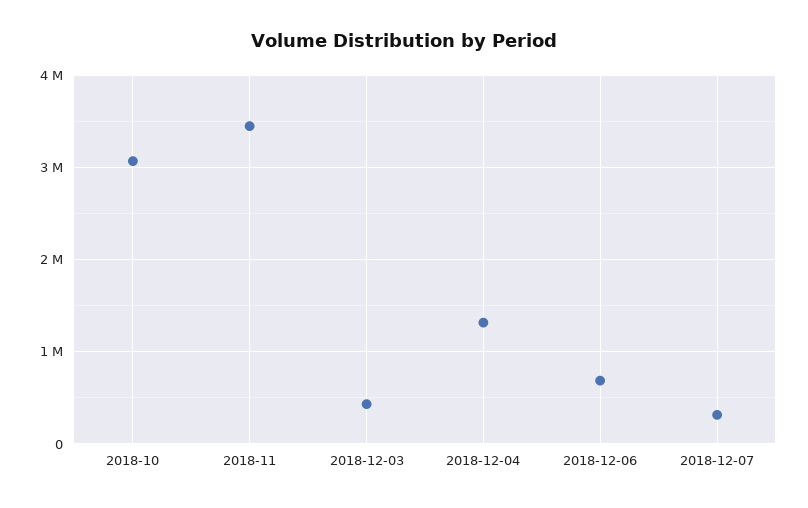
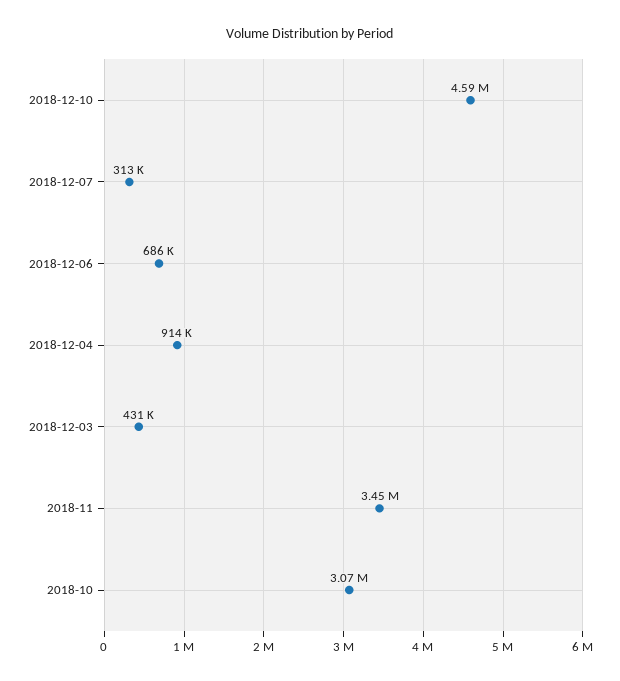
2018-12-04: 1300000 -> 914000
2018-12-10: none -> 4590000

